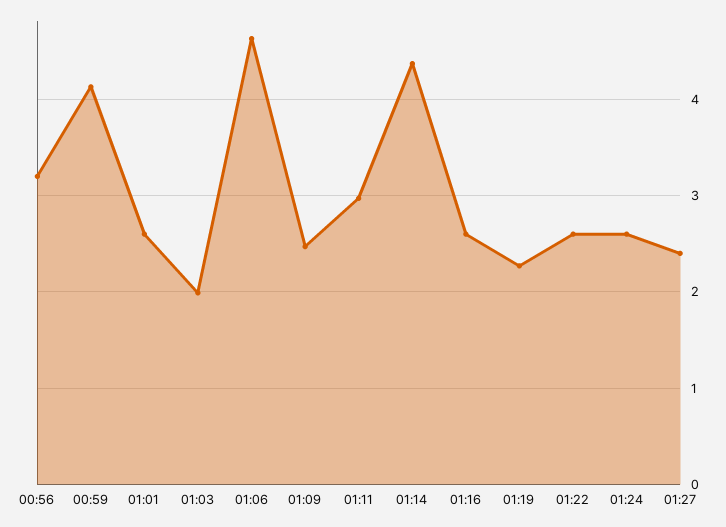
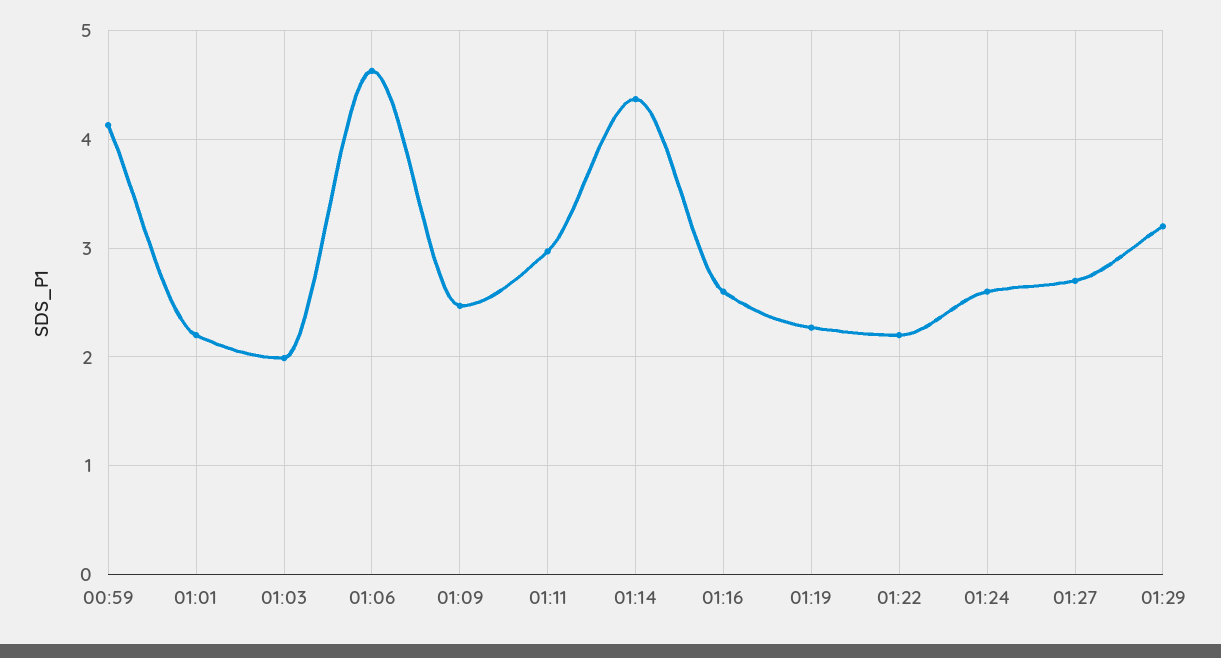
00:56: 3.2 -> none
01:01: 2.6 -> 2.2
01:22: 2.6 -> 2.2
01:27: 2.4 -> 2.7
01:29: none -> 3.2

